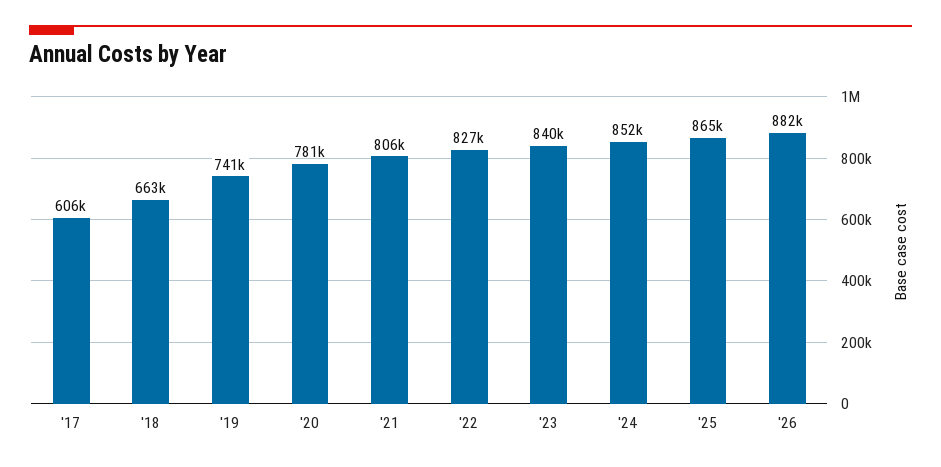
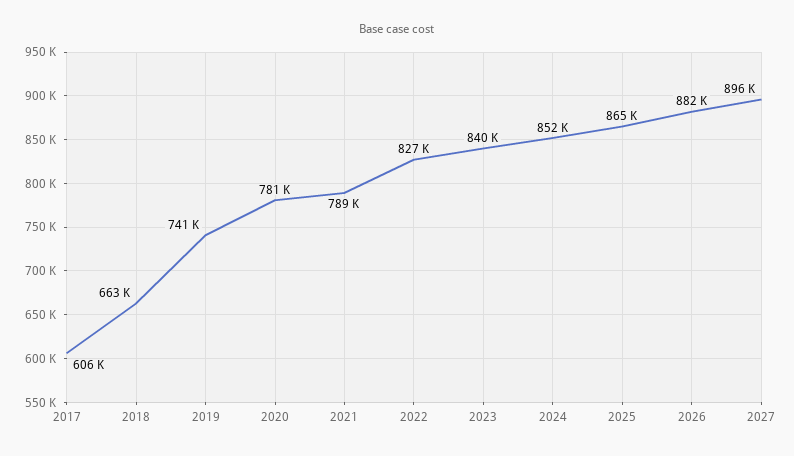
'21: 806000 -> 789000
2027: none -> 896000

